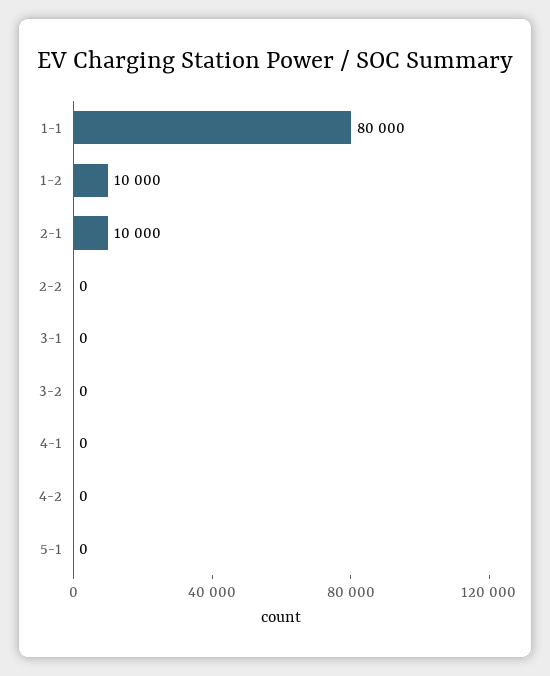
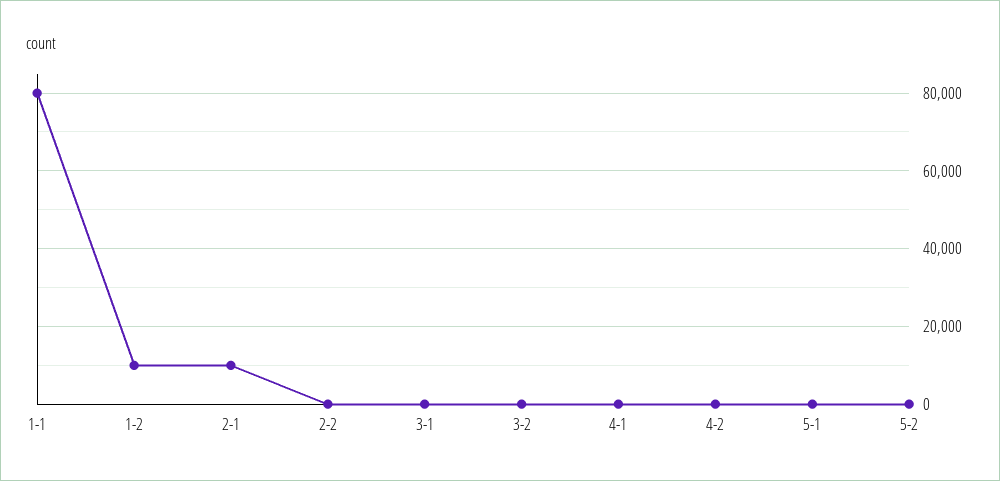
5-2: none -> 0

